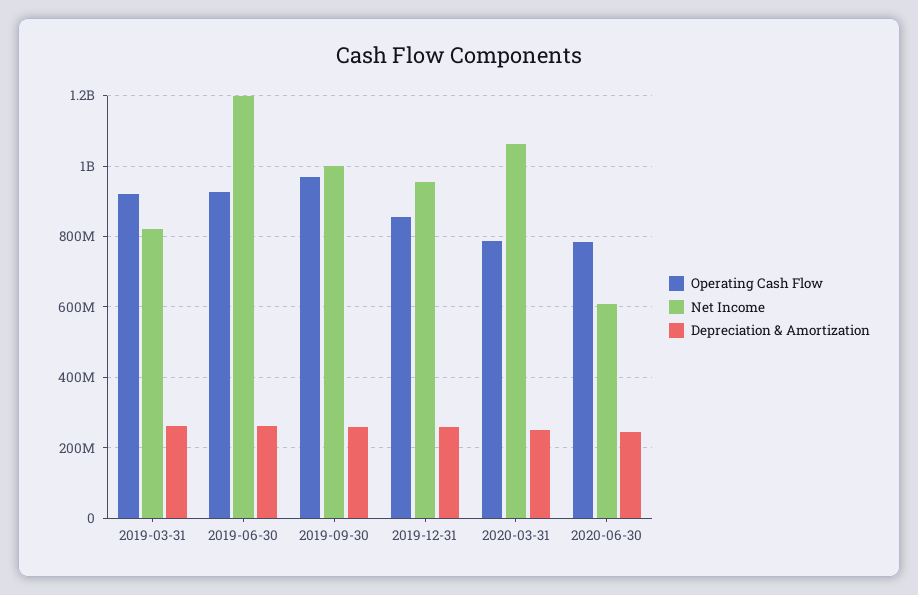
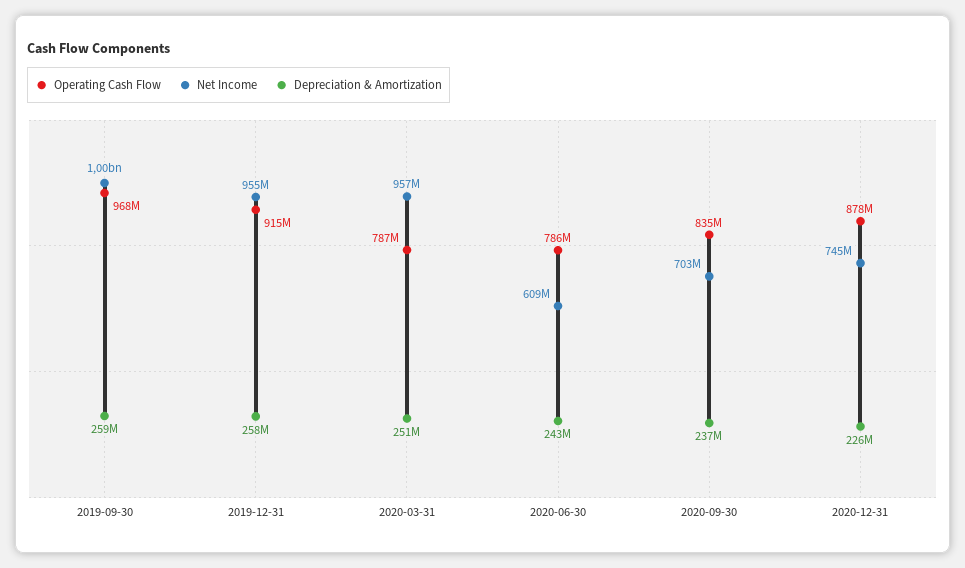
Operating Cash Flow, 2019-03-31: 920000000 -> none
Net Income, 2019-03-31: 820000000 -> none
Depreciation & Amortization, 2019-03-31: 260000000 -> none
Operating Cash Flow, 2019-06-30: 920000000 -> none
Net Income, 2019-06-30: 1200000000 -> none
Depreciation & Amortization, 2019-06-30: 260000000 -> none
Operating Cash Flow, 2019-12-31: 860000000 -> 915000000
Net Income, 2020-03-31: 1060000000 -> 957000000
Operating Cash Flow, 2020-09-30: none -> 835000000
Net Income, 2020-09-30: none -> 703000000
Depreciation & Amortization, 2020-09-30: none -> 237000000
Operating Cash Flow, 2020-12-31: none -> 878000000
Net Income, 2020-12-31: none -> 745000000
Depreciation & Amortization, 2020-12-31: none -> 226000000

